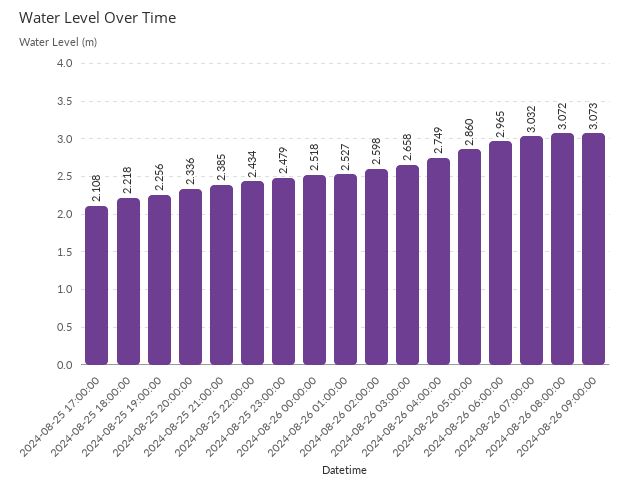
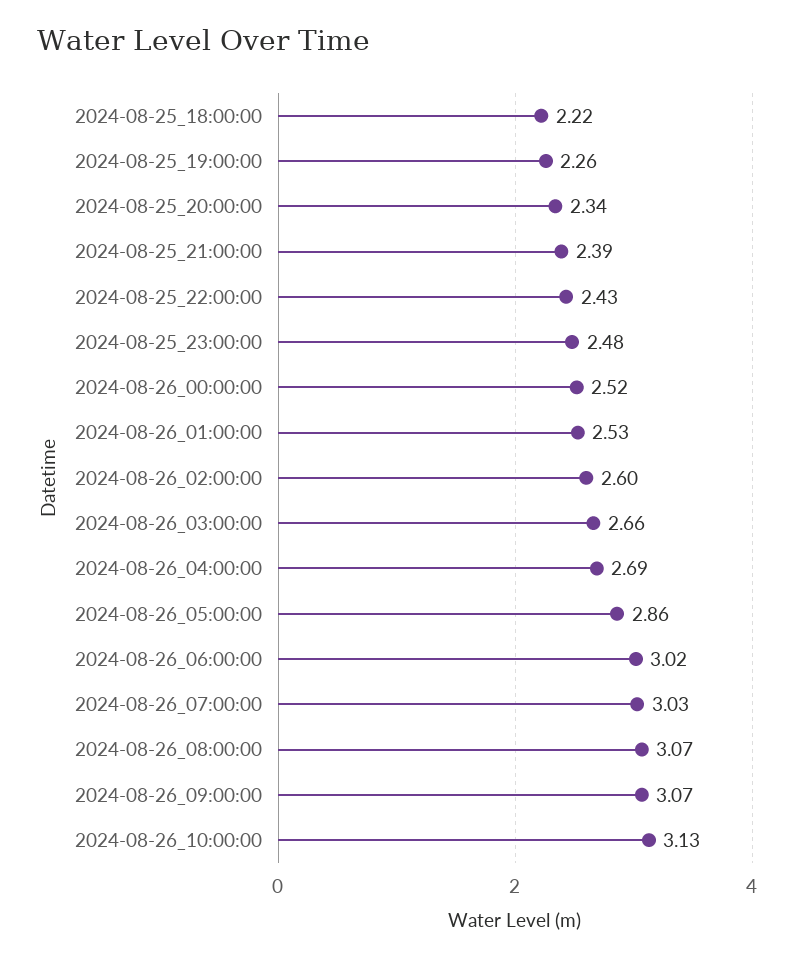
2024-08-25 17:00:00: 2.108 -> none
2024-08-26 04:00:00: 2.749 -> 2.69
2024-08-26 06:00:00: 2.965 -> 3.02
2024-08-26_10:00:00: none -> 3.13

